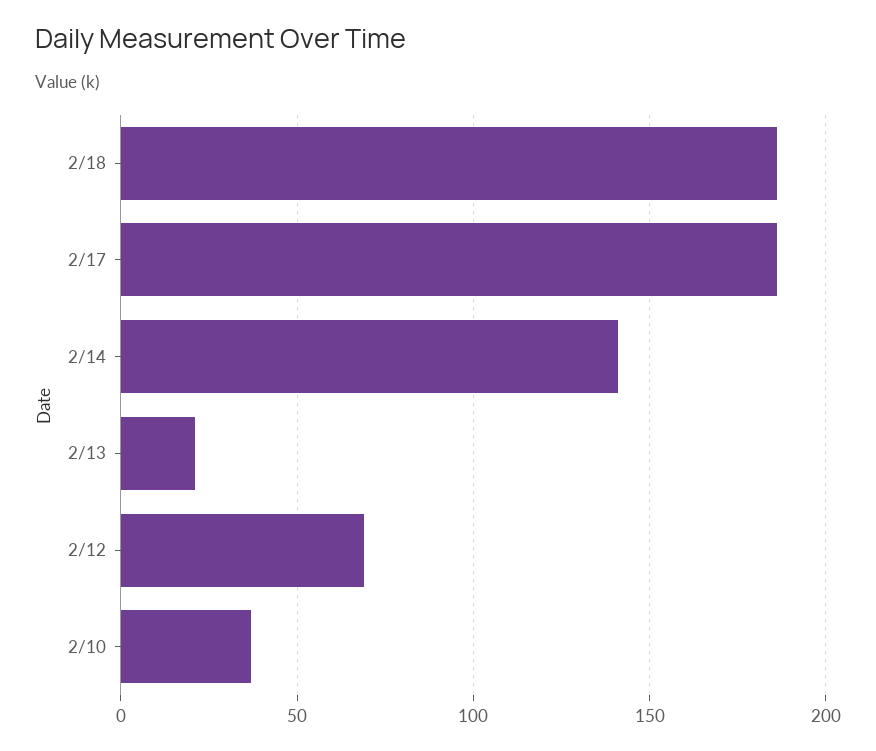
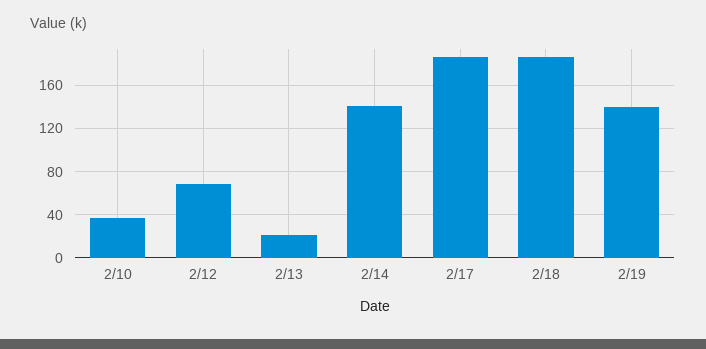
2/19: none -> 140

